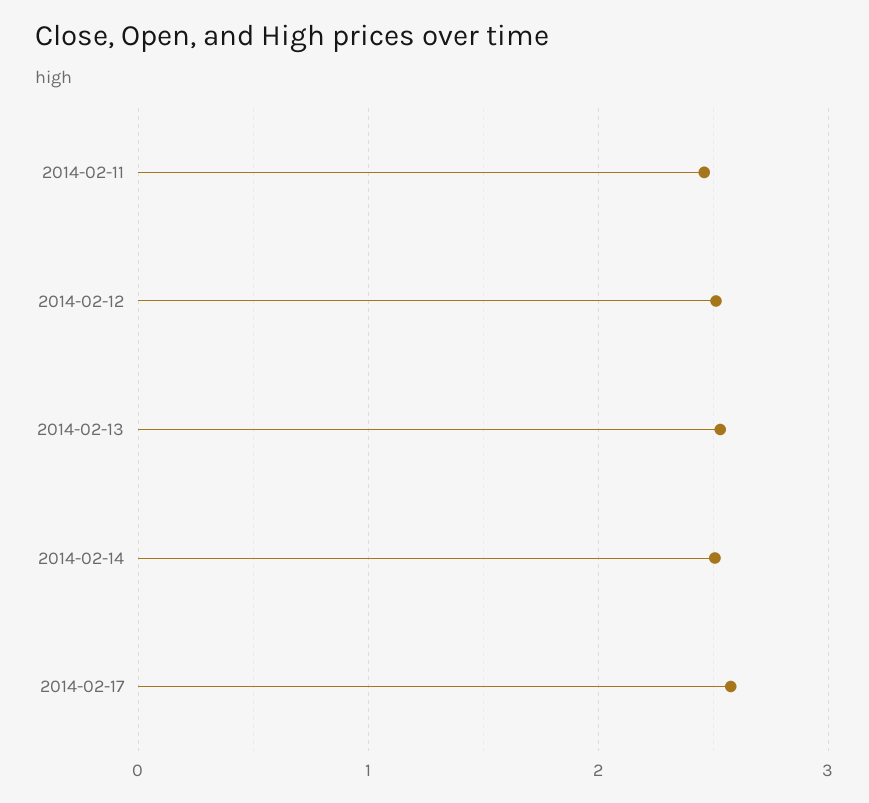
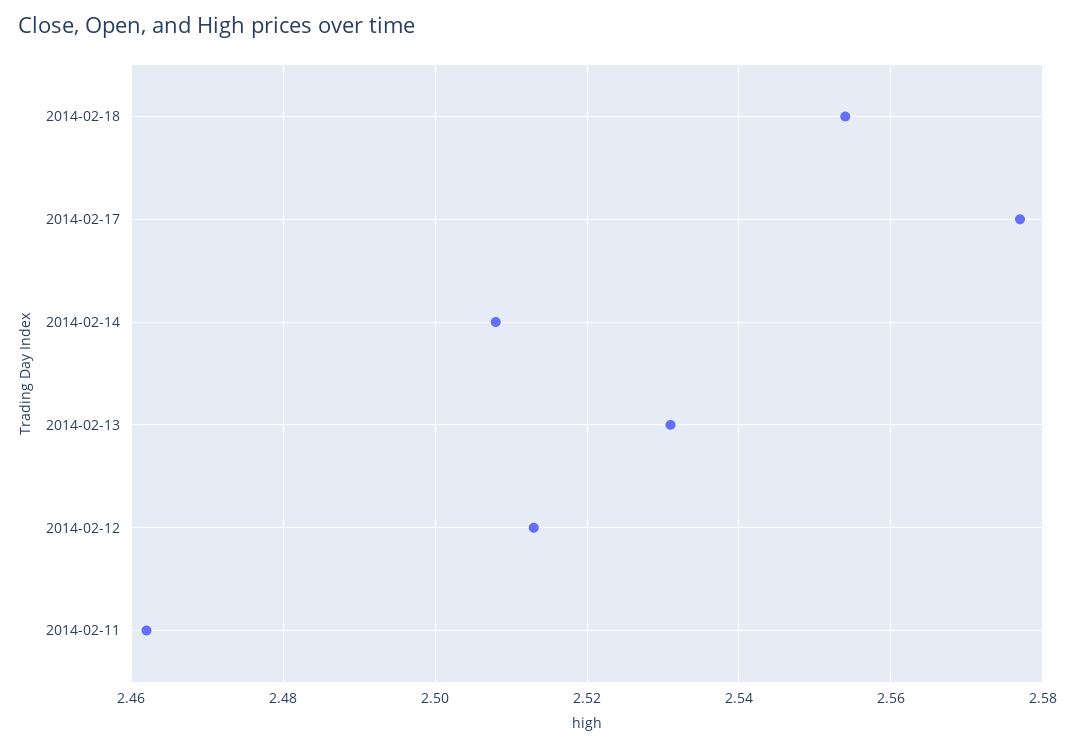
2014-02-18: none -> 2.555

